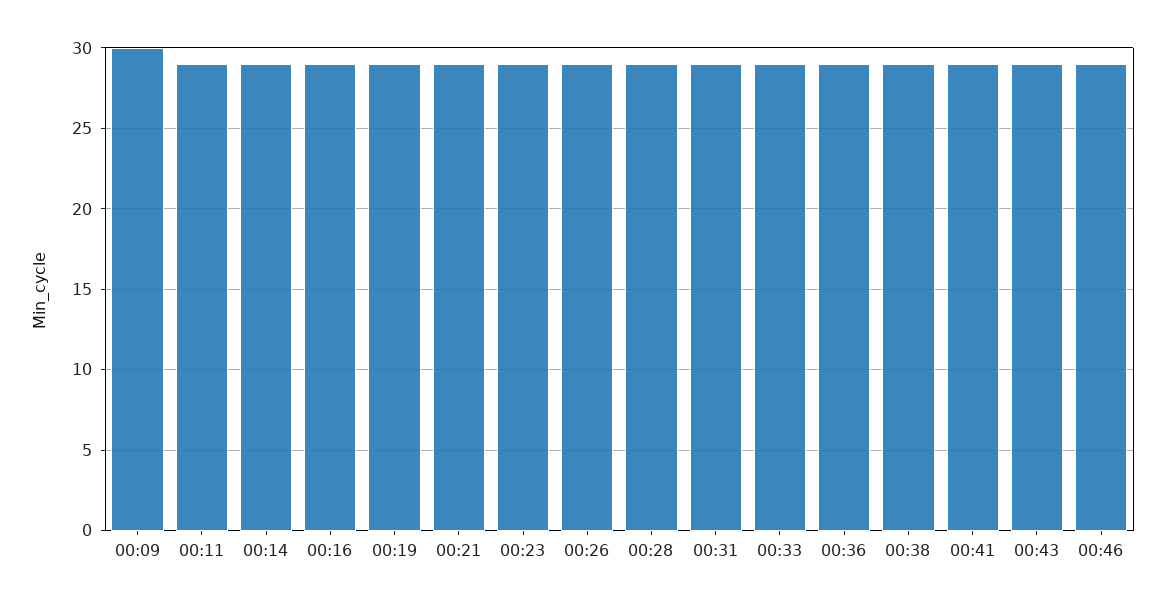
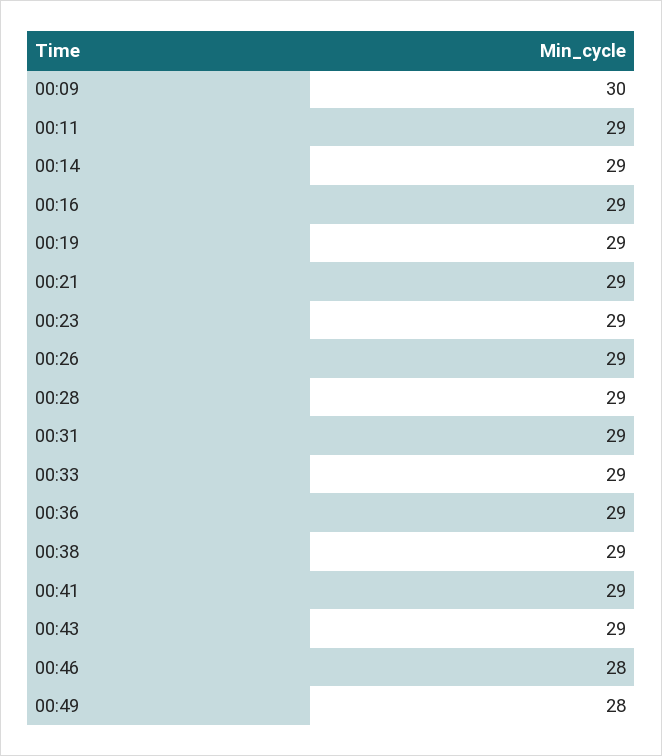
00:46: 29 -> 28
00:49: none -> 28

